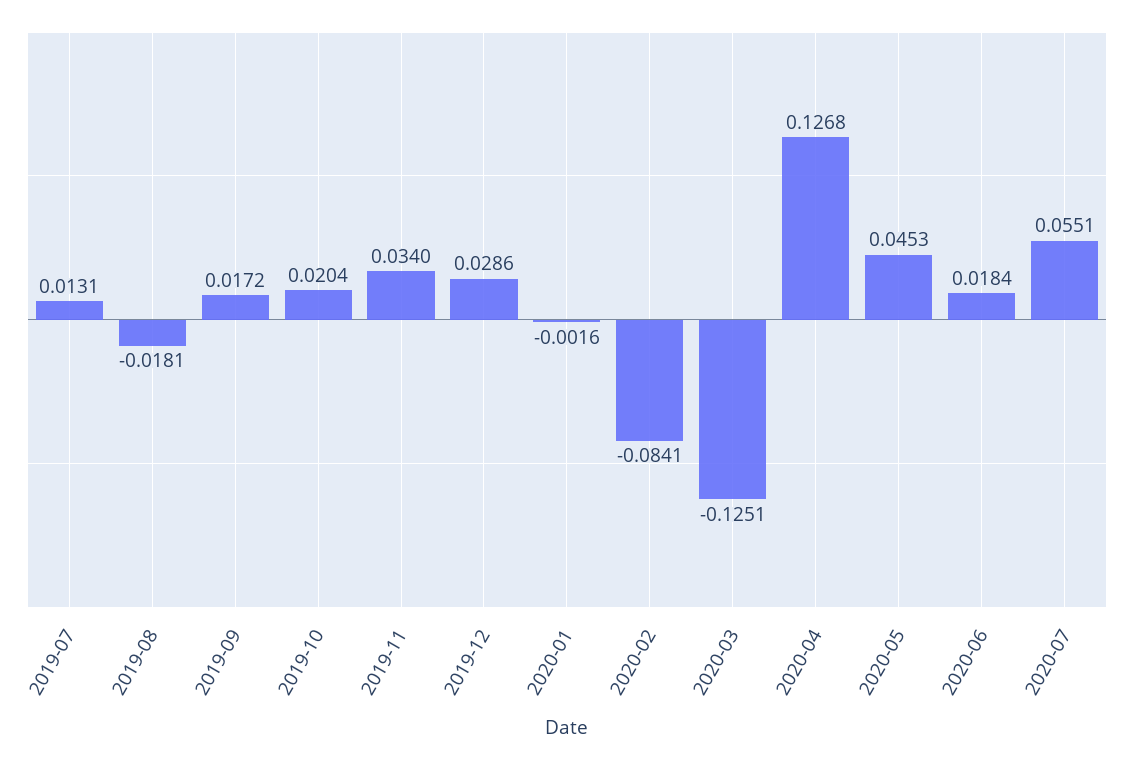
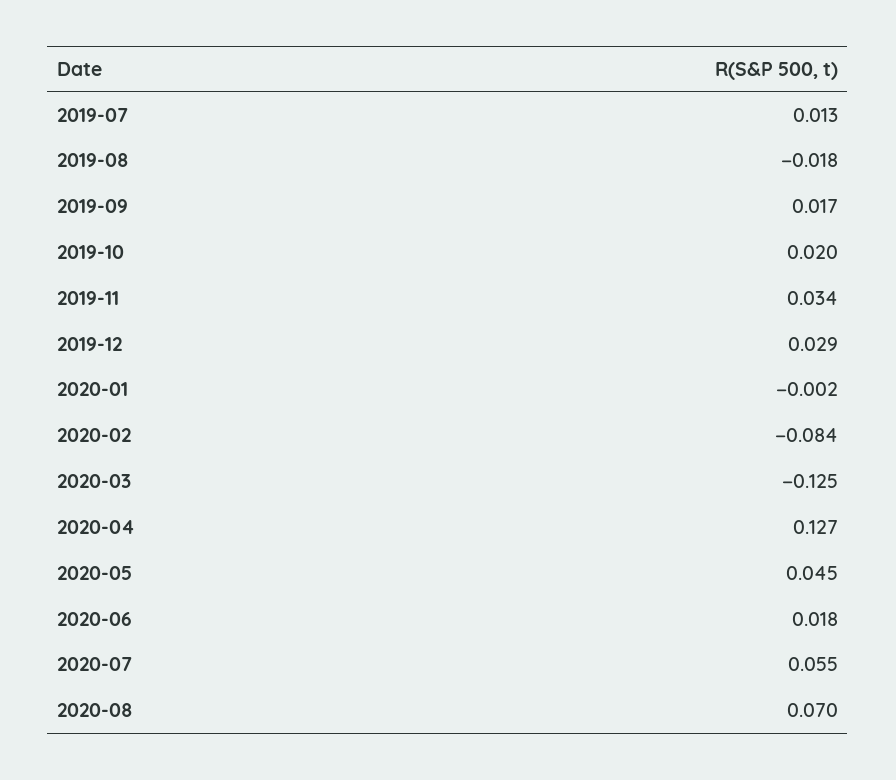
2020-08: none -> 0.07

